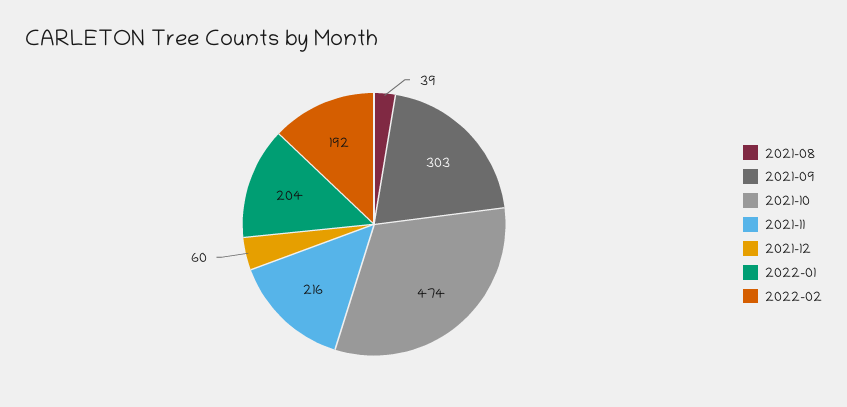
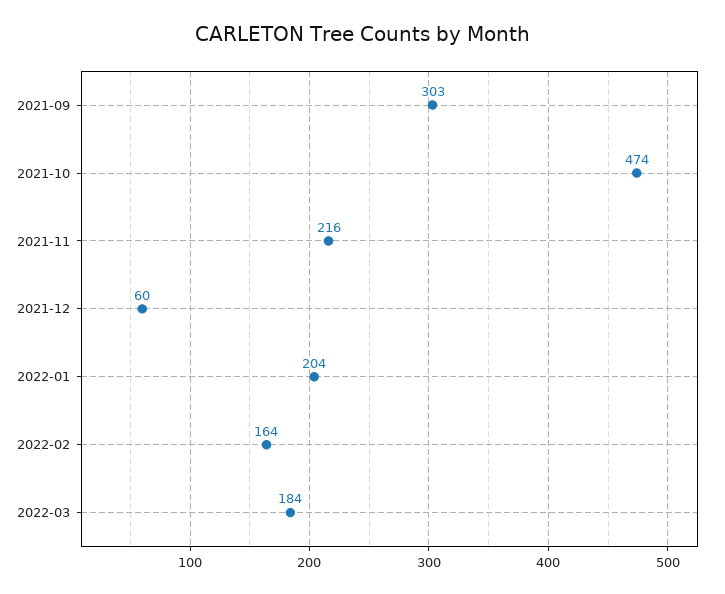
2021-08: 39 -> none
2022-02: 192 -> 164
2022-03: none -> 184

